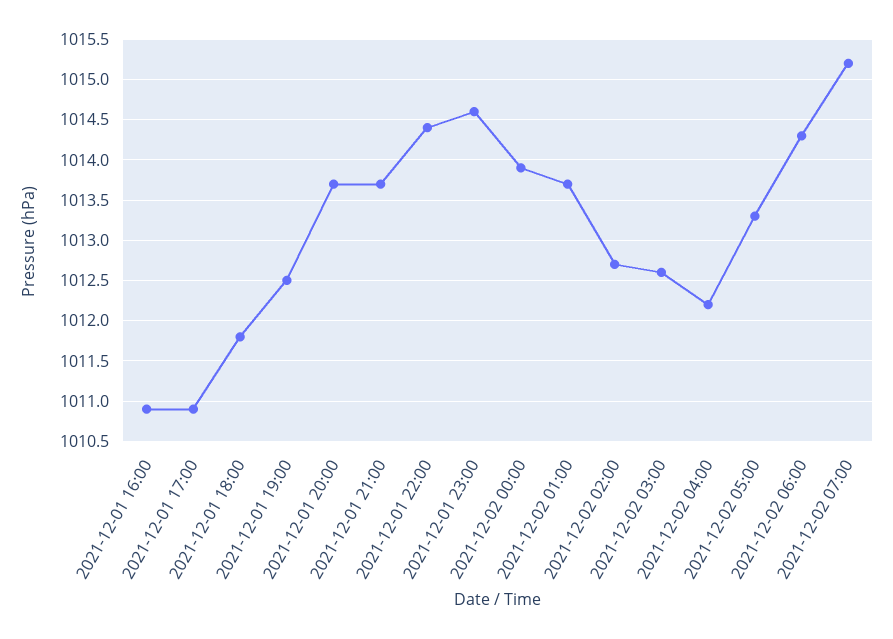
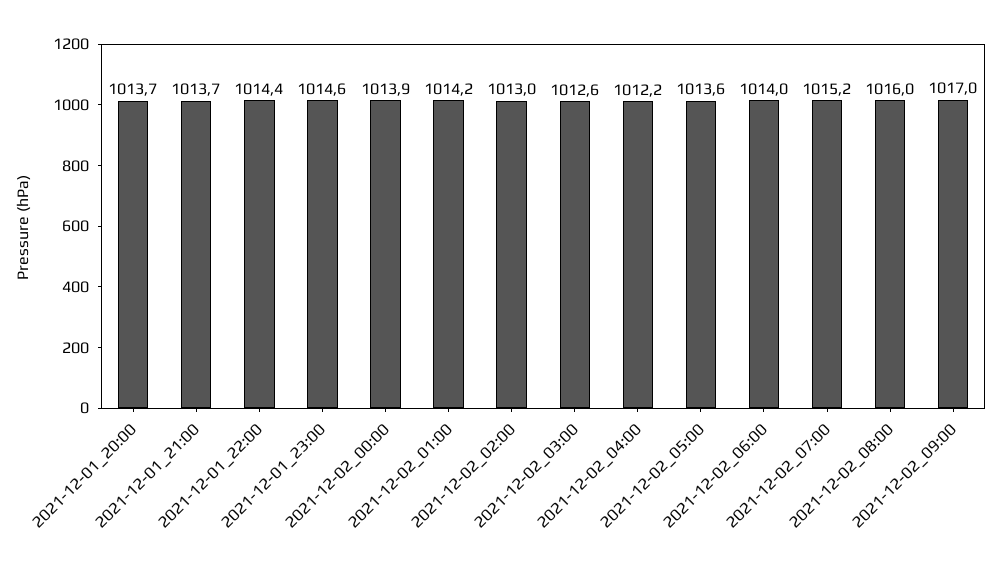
2021-12-01 16:00: 1010.9 -> none
2021-12-01 17:00: 1010.9 -> none
2021-12-01 18:00: 1011.8 -> none
2021-12-01 19:00: 1012.5 -> none
2021-12-02 01:00: 1013.7 -> 1014.2
2021-12-02 02:00: 1012.7 -> 1013
2021-12-02 05:00: 1013.3 -> 1013.6
2021-12-02 06:00: 1014.3 -> 1014
2021-12-02_08:00: none -> 1016
2021-12-02_09:00: none -> 1017

